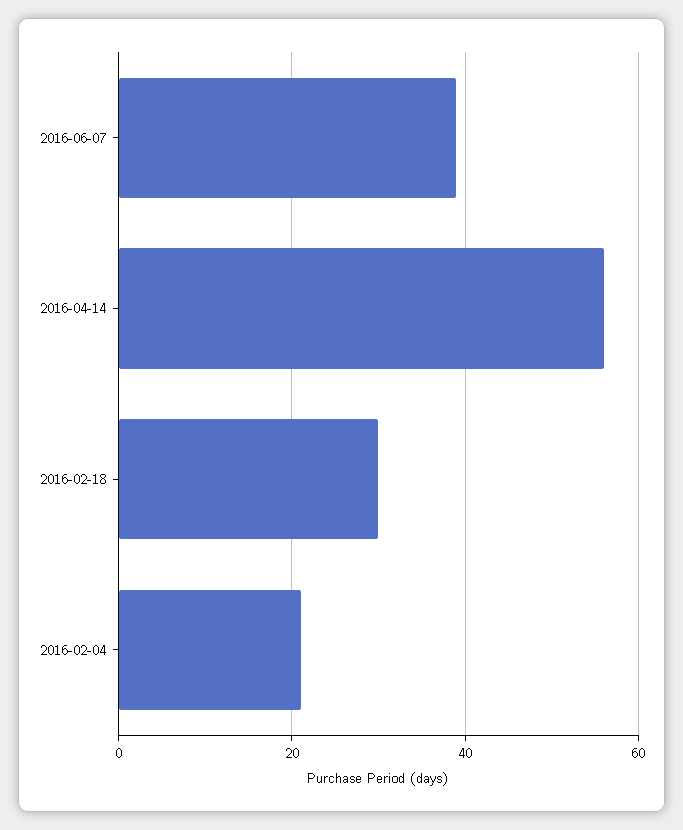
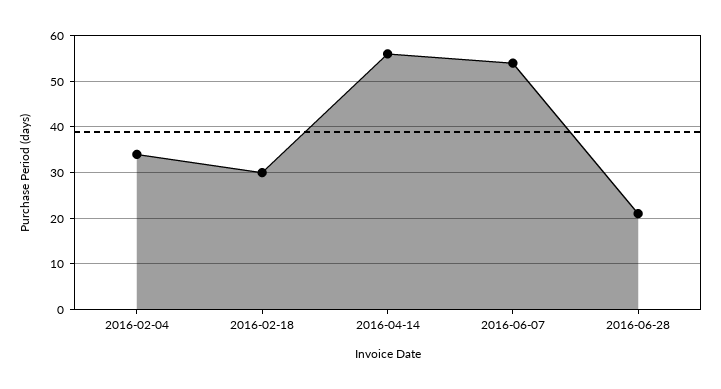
2016-06-07: 40 -> 55
2016-02-04: 20 -> 35
2016-06-28: none -> 20

